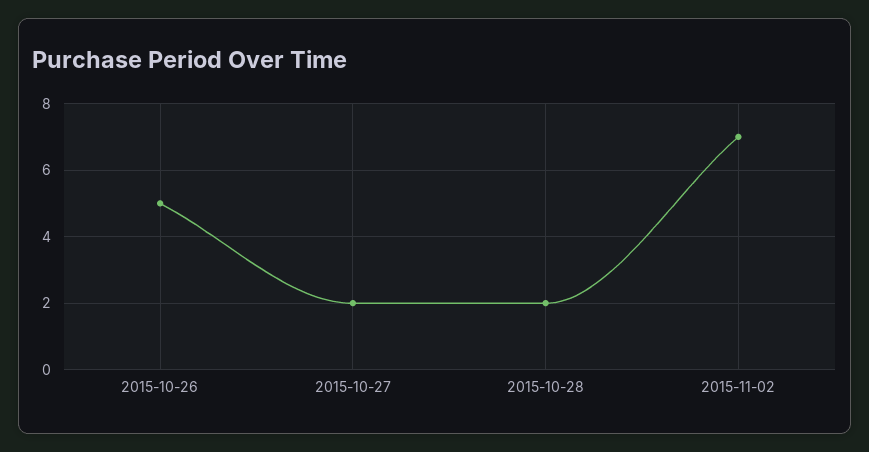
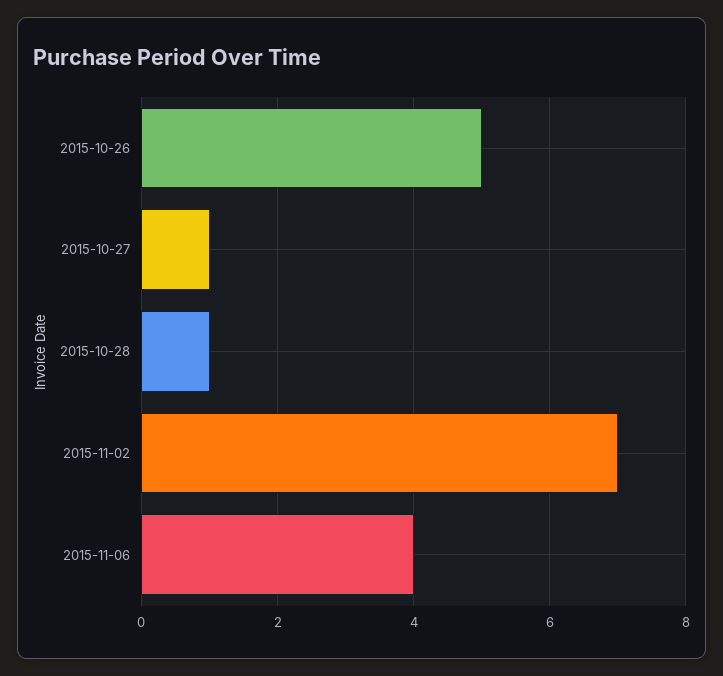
2015-10-27: 2 -> 1
2015-10-28: 2 -> 1
2015-11-06: none -> 4

